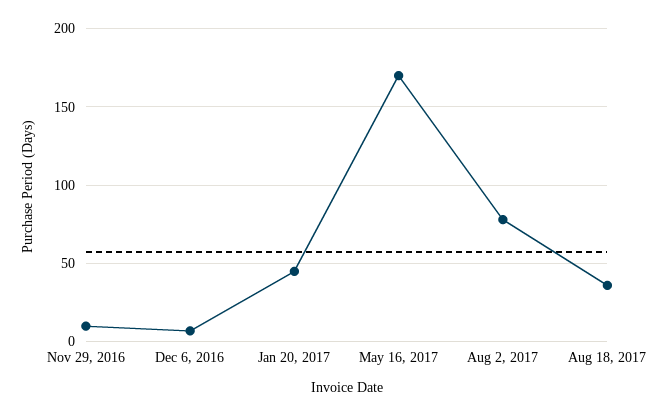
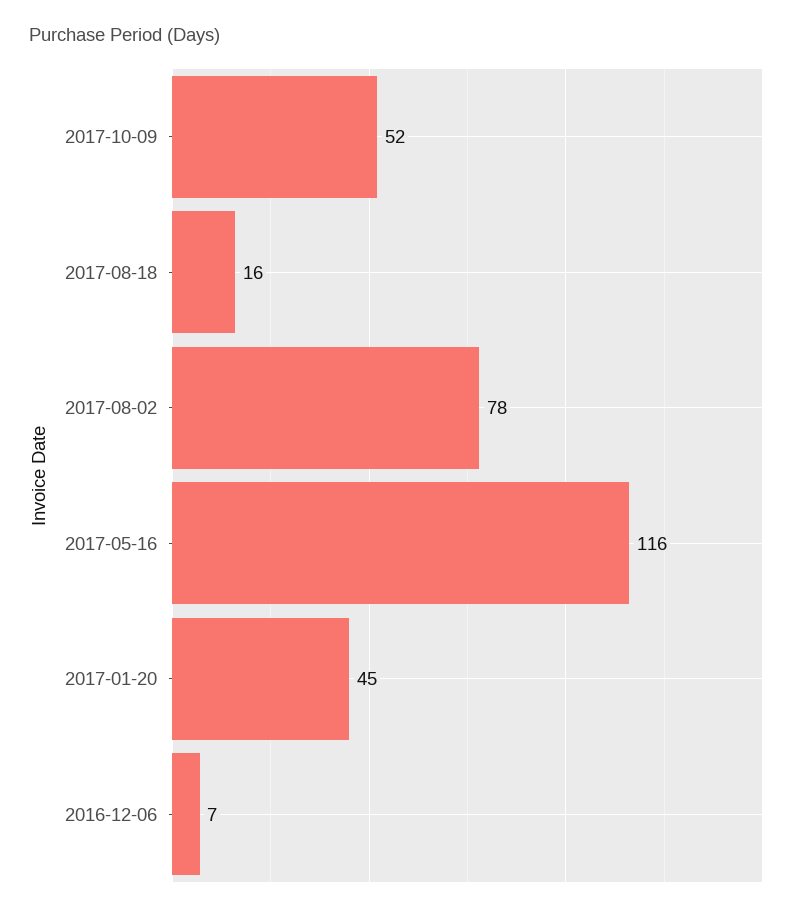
Nov 29, 2016: 10 -> none
May 16, 2017: 170 -> 116
Aug 18, 2017: 35 -> 16
2017-10-09: none -> 52

